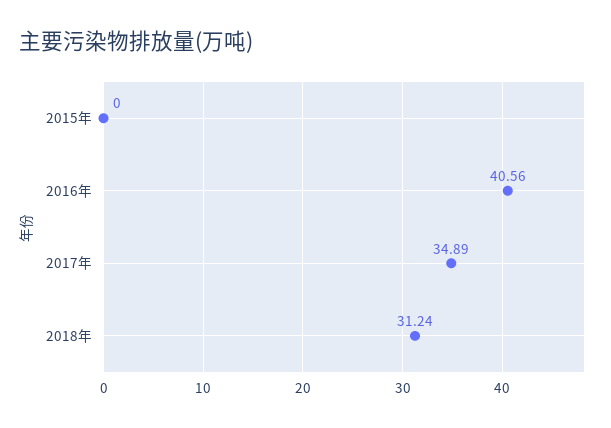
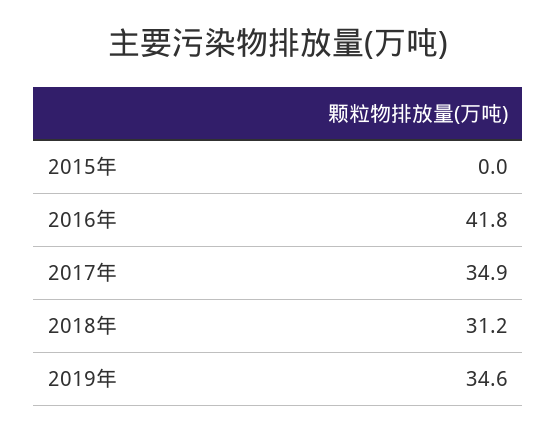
2016年: 40.56 -> 41.8
2019年: none -> 34.6

